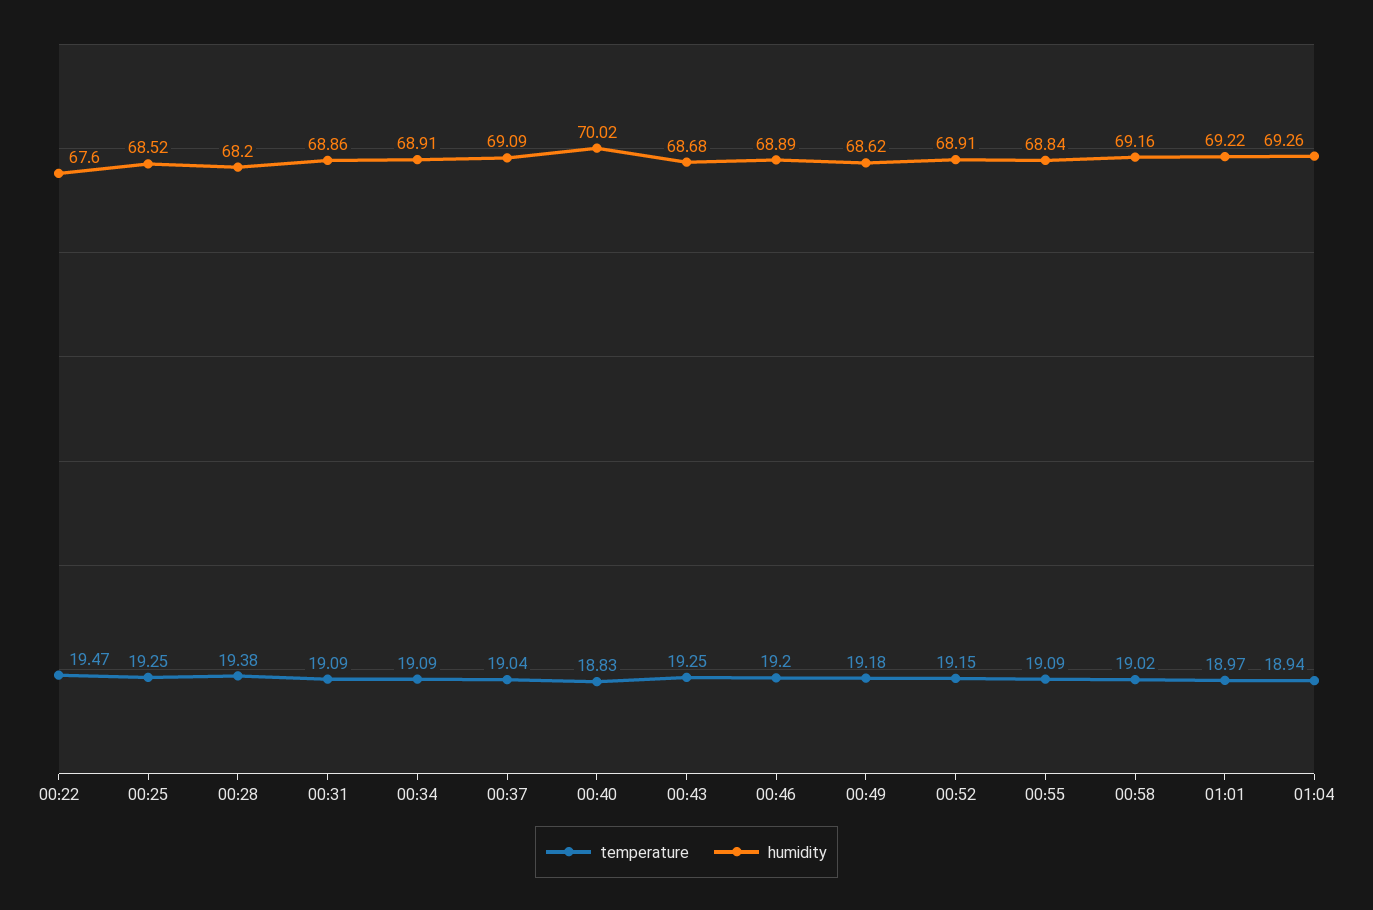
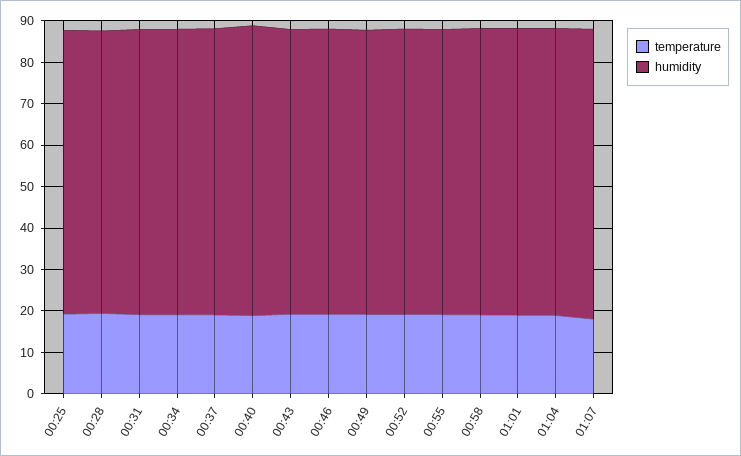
temperature, 00:22: 19.47 -> none
humidity, 00:22: 67.6 -> none
temperature, 01:07: none -> 18
humidity, 01:07: none -> 70

